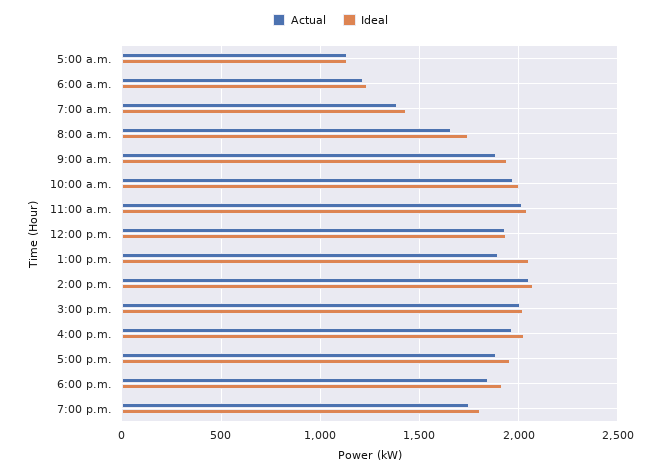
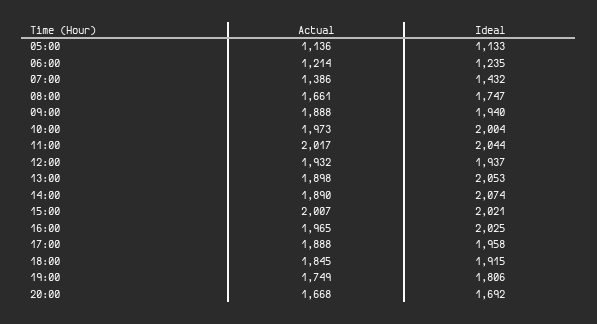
Actual, 2:00 p.m.: 2050 -> 1890
Actual, 20:00: none -> 1668
Ideal, 20:00: none -> 1692

